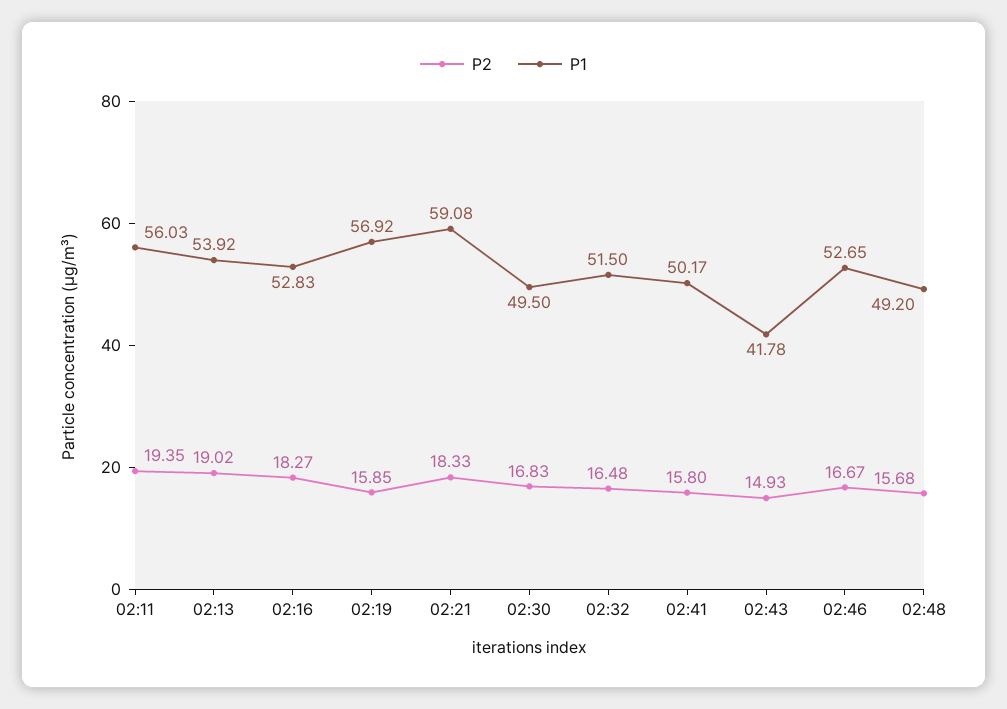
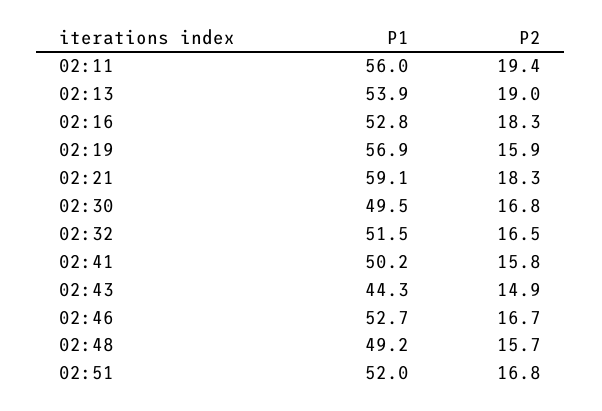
P1, 02:43: 41.78 -> 44.3
P1, 02:51: none -> 52
P2, 02:51: none -> 16.8

